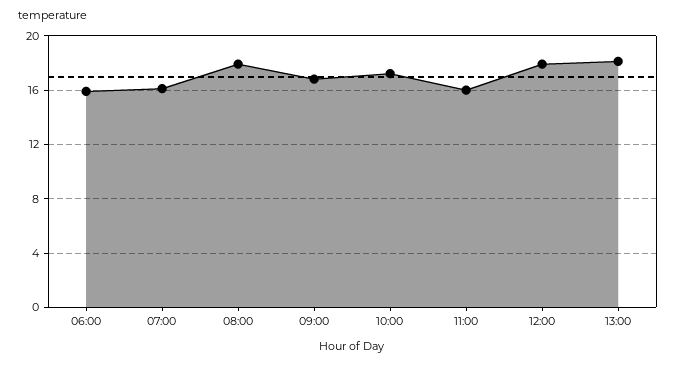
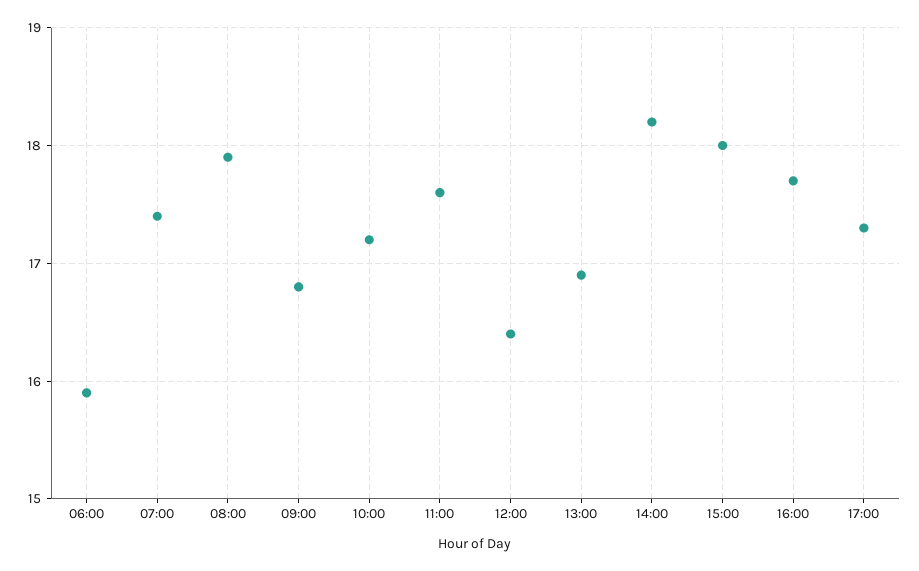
07:00: 16 -> 17.4
11:00: 16 -> 17.6
12:00: 18 -> 16.4
13:00: 18 -> 16.9
14:00: none -> 18.2
15:00: none -> 18
16:00: none -> 17.7
17:00: none -> 17.3

